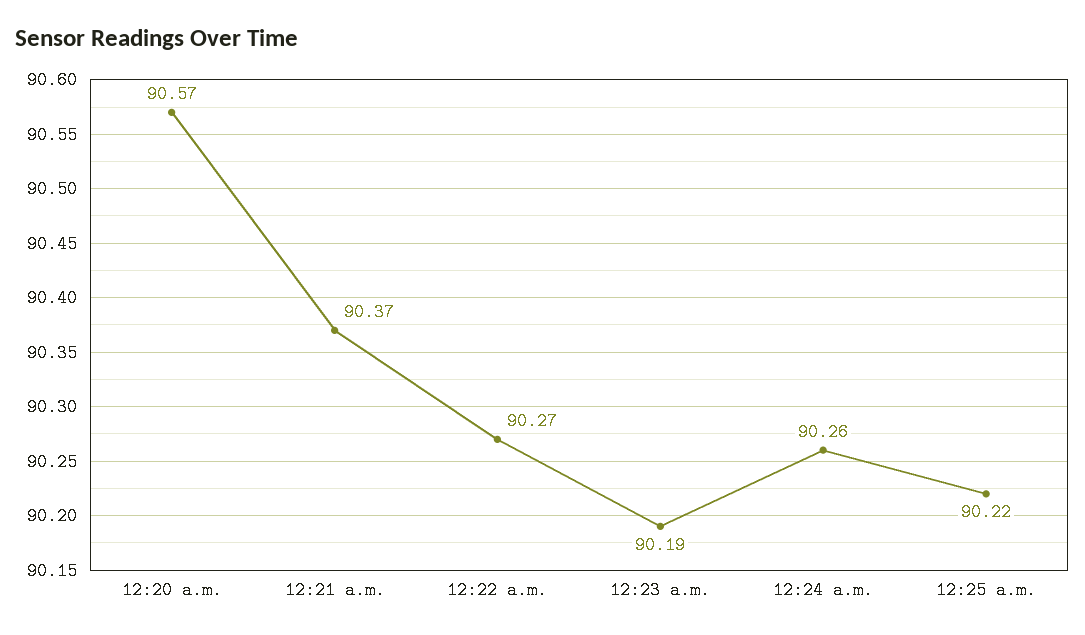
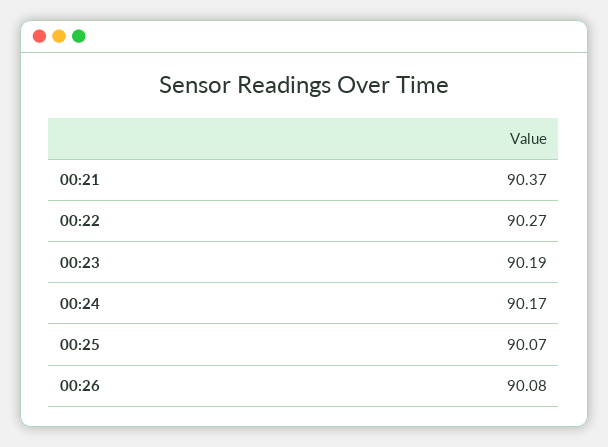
12:20 a.m.: 90.57 -> none
12:24 a.m.: 90.26 -> 90.17
12:25 a.m.: 90.22 -> 90.07
00:26: none -> 90.08

